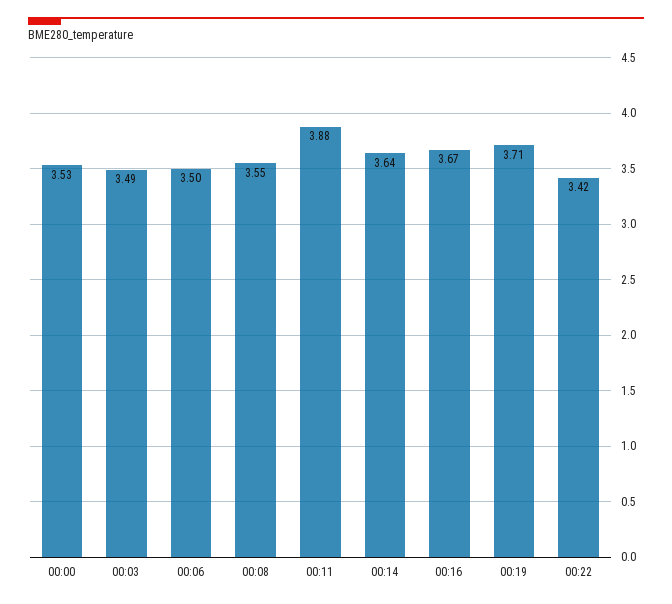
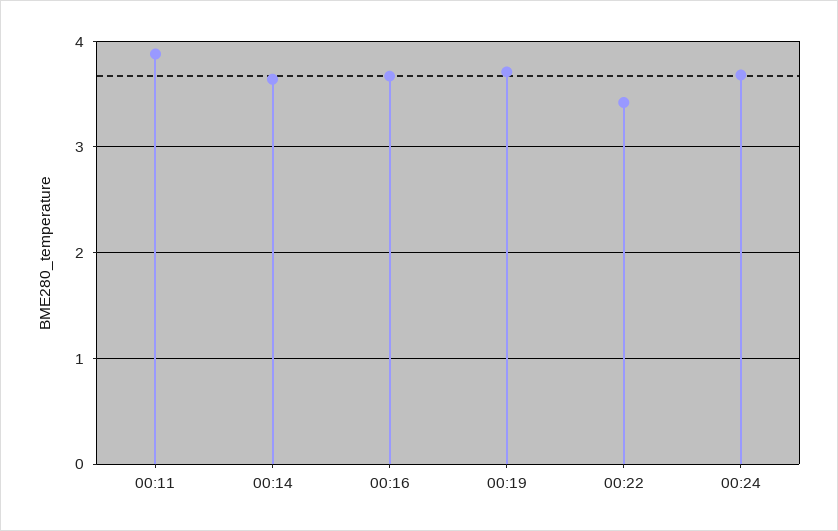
00:00: 3.53 -> none
00:03: 3.49 -> none
00:06: 3.5 -> none
00:08: 3.55 -> none
00:24: none -> 3.7

